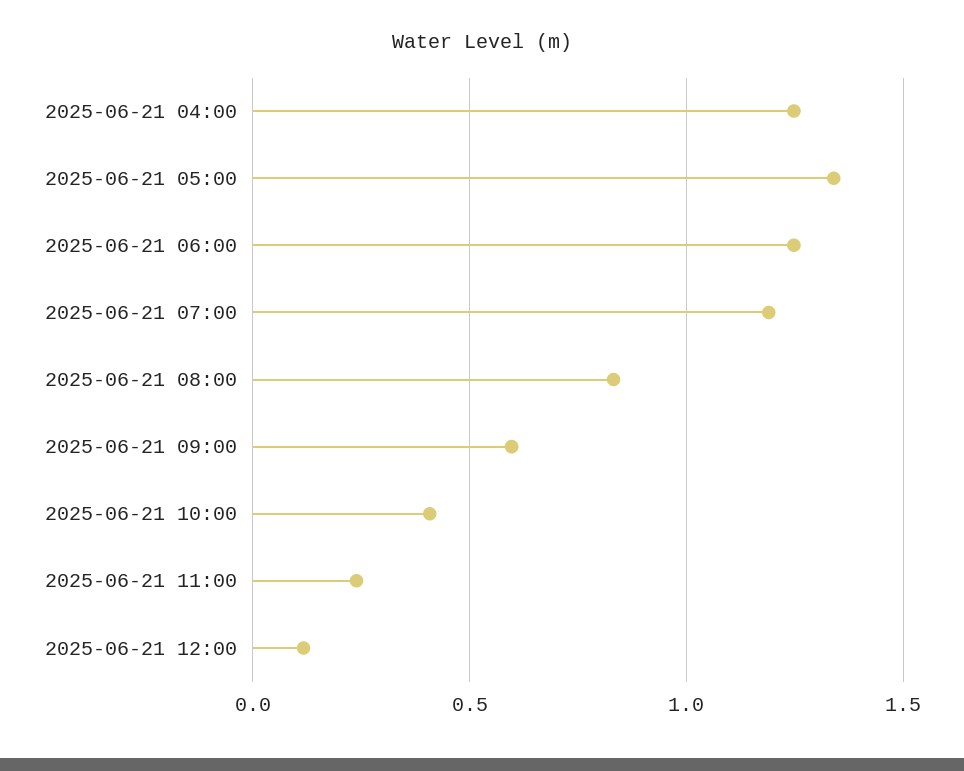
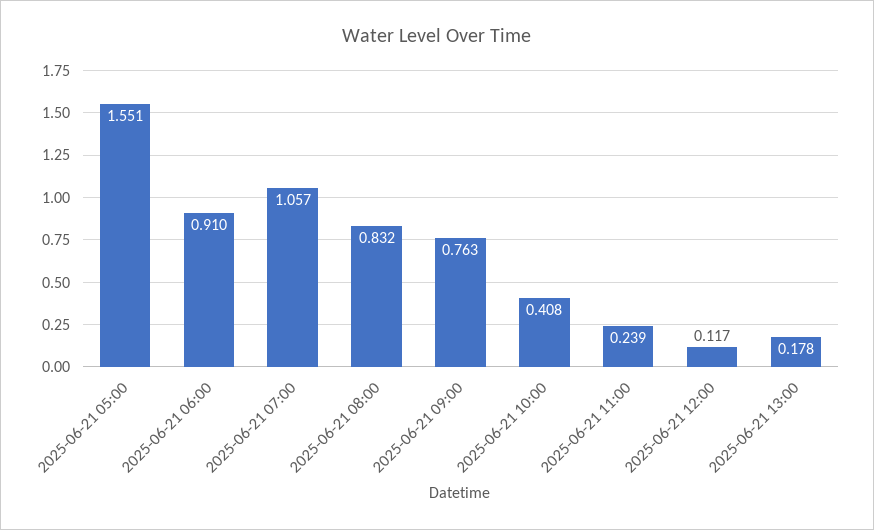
2025-06-21 04:00: 1.25 -> none
2025-06-21 05:00: 1.35 -> 1.551
2025-06-21 06:00: 1.25 -> 0.91
2025-06-21 07:00: 1.2 -> 1.057
2025-06-21 09:00: 0.6 -> 0.763
2025-06-21 13:00: none -> 0.178

